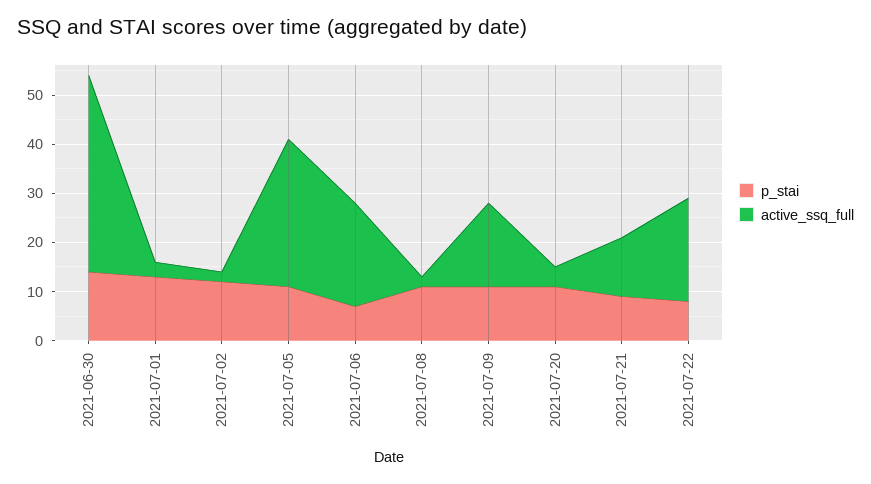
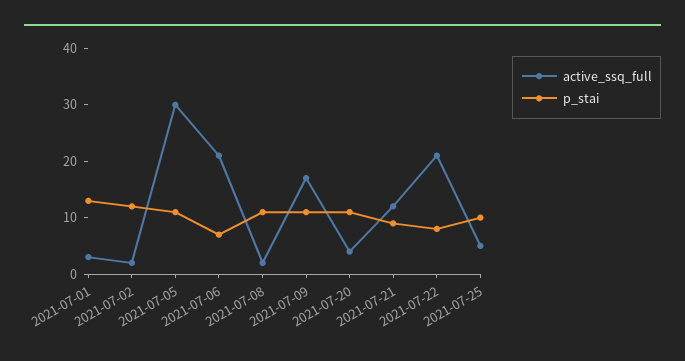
p_stai, 2021-06-30: 15 -> none
active_ssq_full, 2021-06-30: 40 -> none
active_ssq_full, 2021-07-25: none -> 5
p_stai, 2021-07-25: none -> 10

